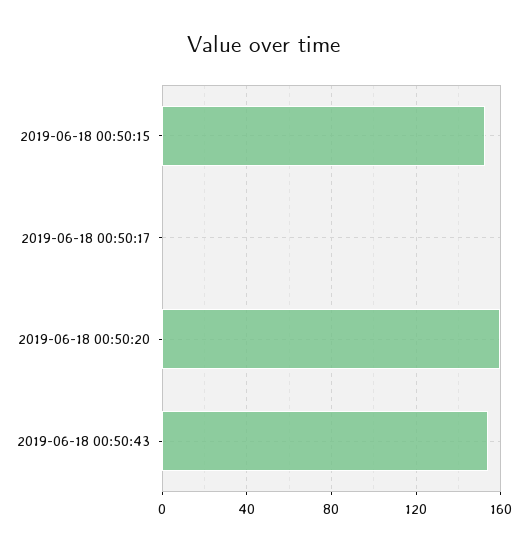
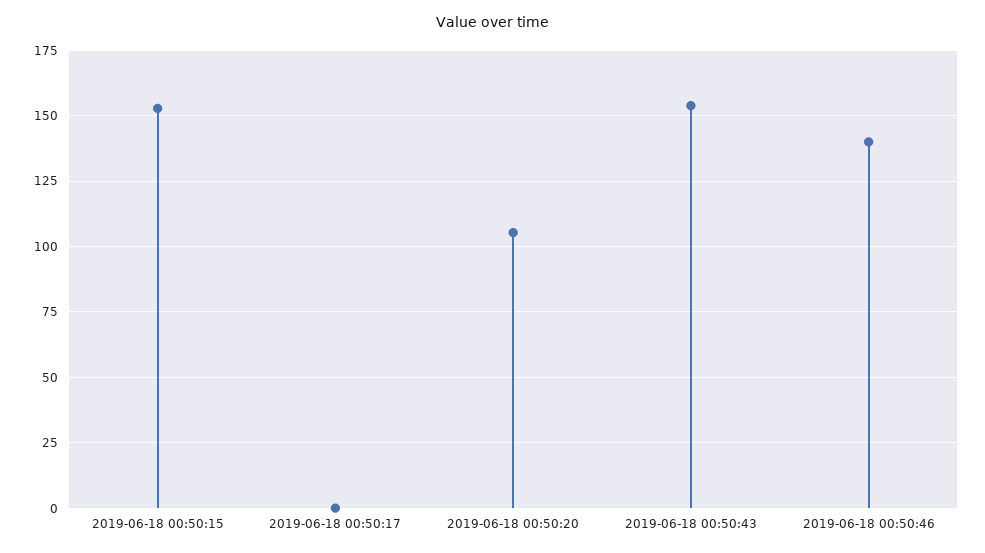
2019-06-18 00:50:20: 160 -> 105
2019-06-18 00:50:46: none -> 140

